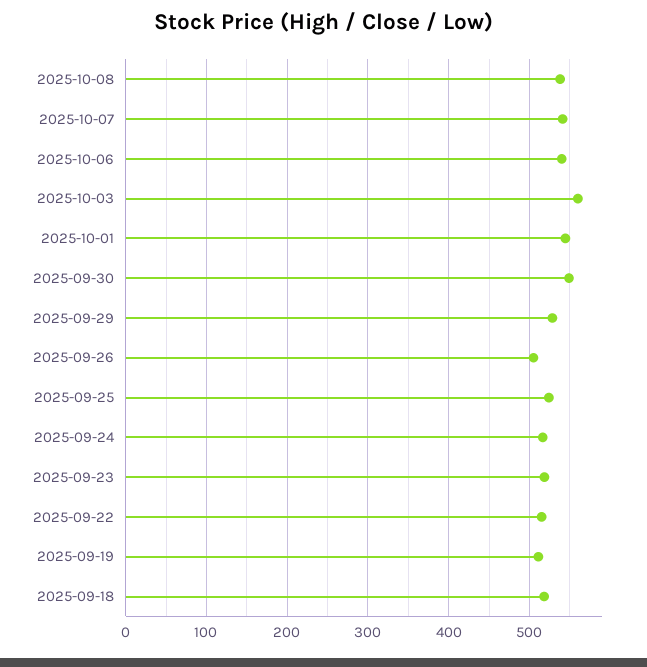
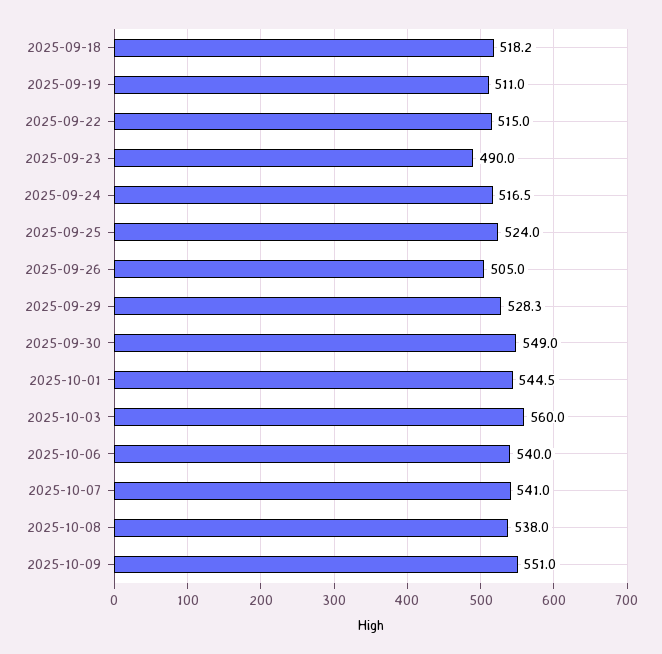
2025-09-23: 520 -> 490
2025-10-09: none -> 551

